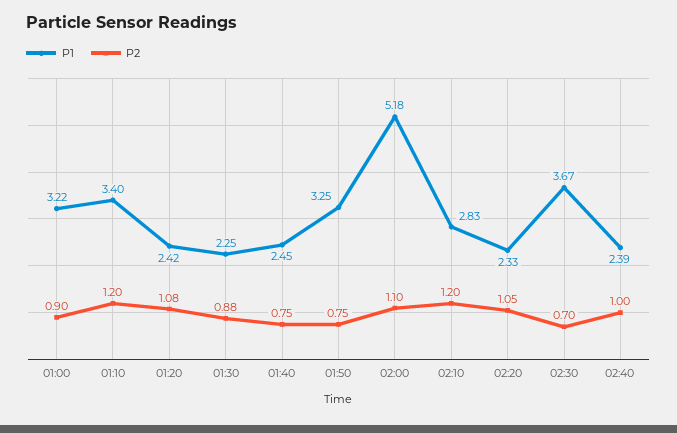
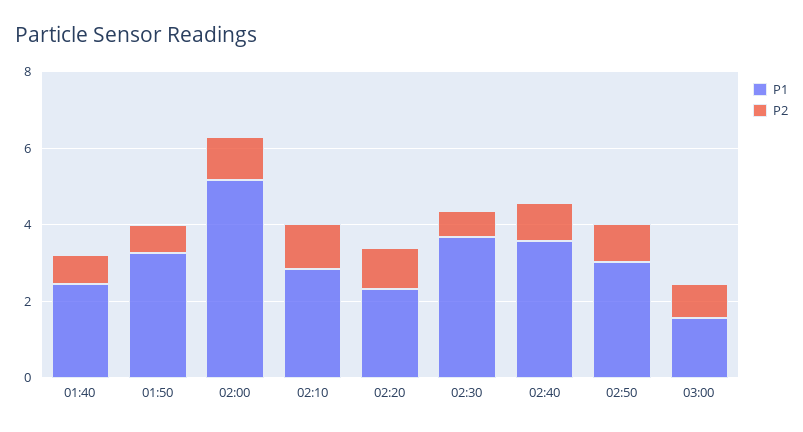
P1, 01:00: 3.22 -> none
P2, 01:00: 0.9 -> none
P1, 01:10: 3.4 -> none
P2, 01:10: 1.2 -> none
P1, 01:20: 2.42 -> none
P2, 01:20: 1.08 -> none
P1, 01:30: 2.25 -> none
P2, 01:30: 0.88 -> none
P1, 02:40: 2.39 -> 3.5
P1, 02:50: none -> 3
P2, 02:50: none -> 1
P1, 03:00: none -> 1.5
P2, 03:00: none -> 1

